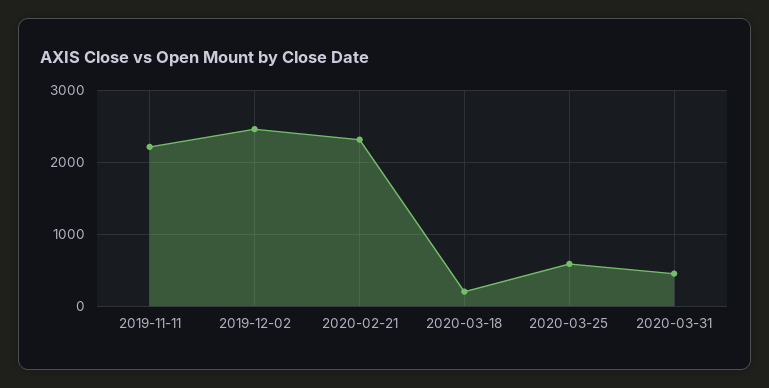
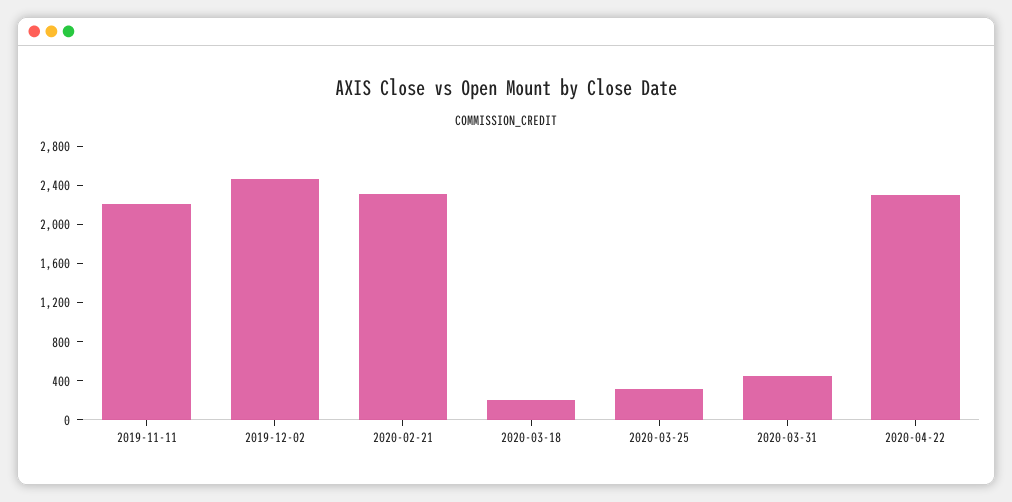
2020-03-25: 600 -> 300
2020-04-22: none -> 2300

